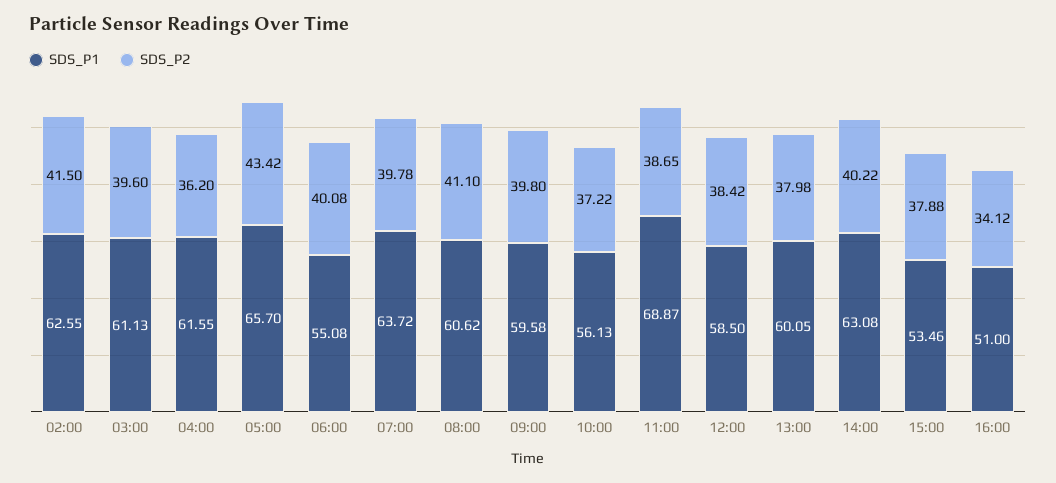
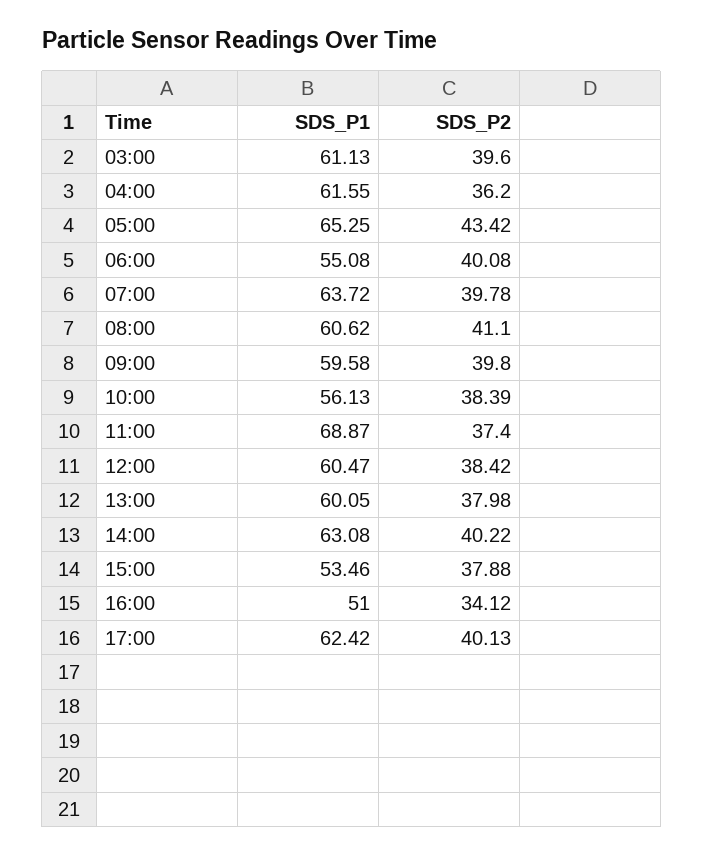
SDS_P1, 02:00: 62.55 -> none
SDS_P2, 02:00: 41.5 -> none
SDS_P1, 05:00: 65.7 -> 65.25
SDS_P2, 10:00: 37.22 -> 38.39
SDS_P2, 11:00: 38.65 -> 37.4
SDS_P1, 12:00: 58.5 -> 60.47
SDS_P1, 17:00: none -> 62.42
SDS_P2, 17:00: none -> 40.13

